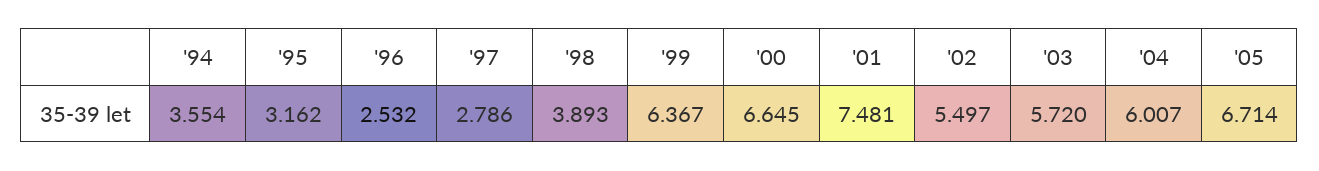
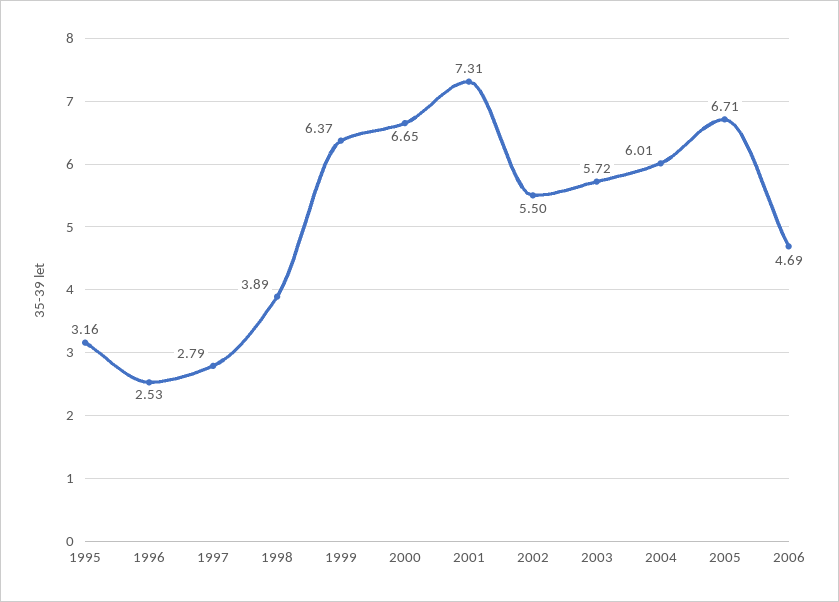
'94: 3.554 -> none
'01: 7.481 -> 7.31
2006: none -> 4.69

